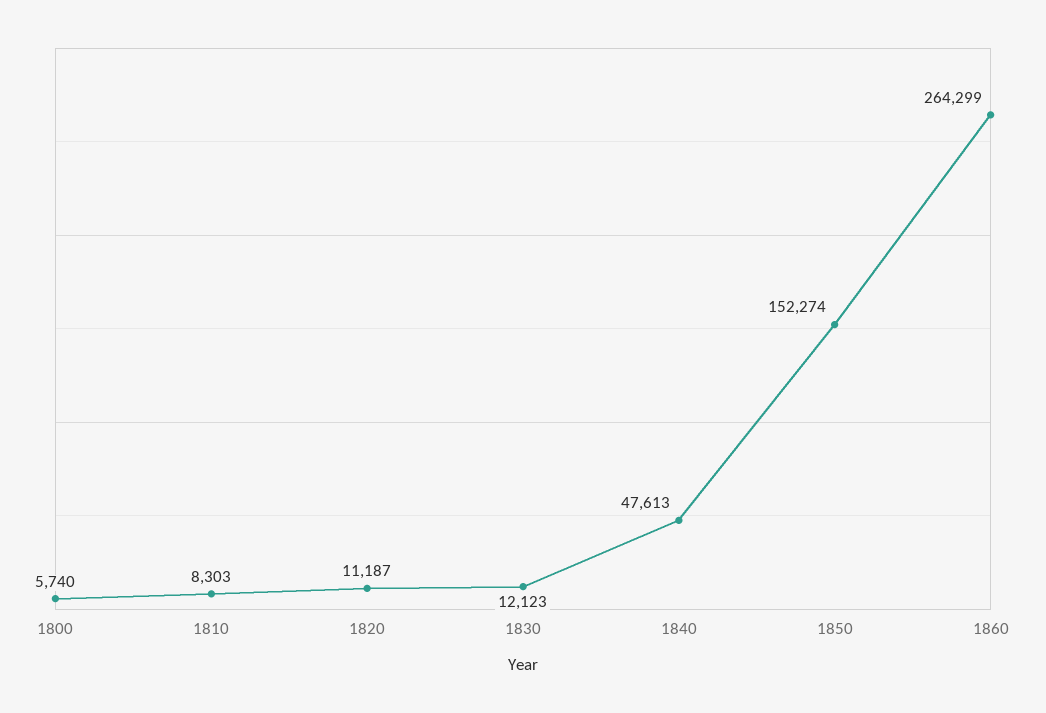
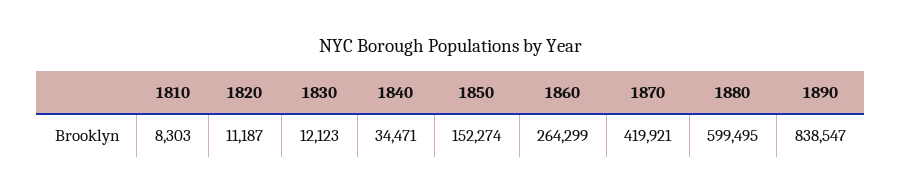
1800: 5740 -> none
1840: 47613 -> 34471
1870: none -> 419921
1880: none -> 599495
1890: none -> 838547

